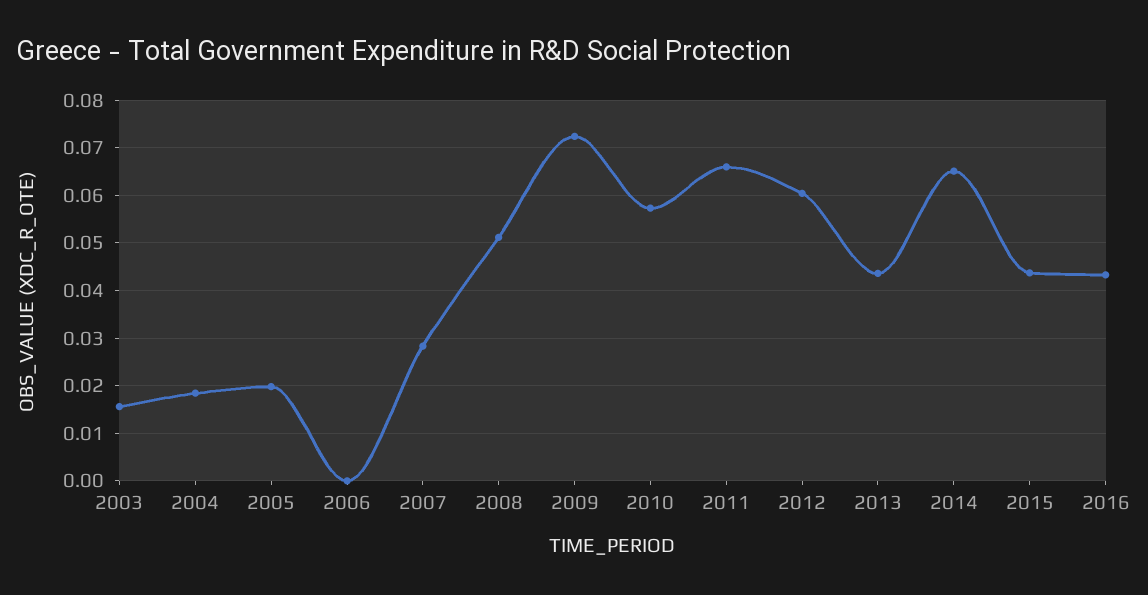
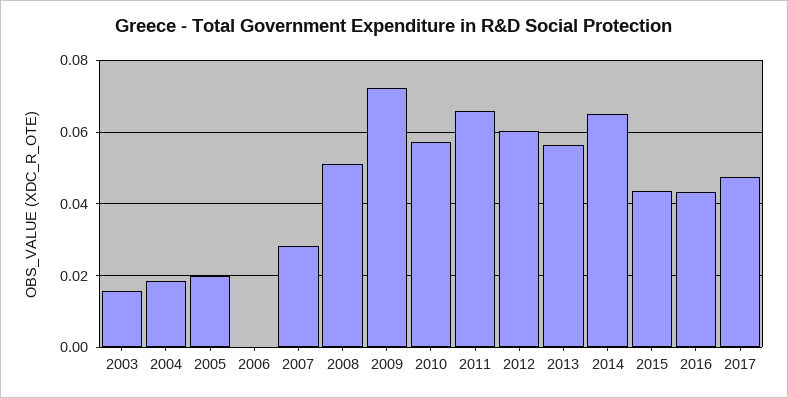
2013: 0.044 -> 0.056
2017: none -> 0.048

